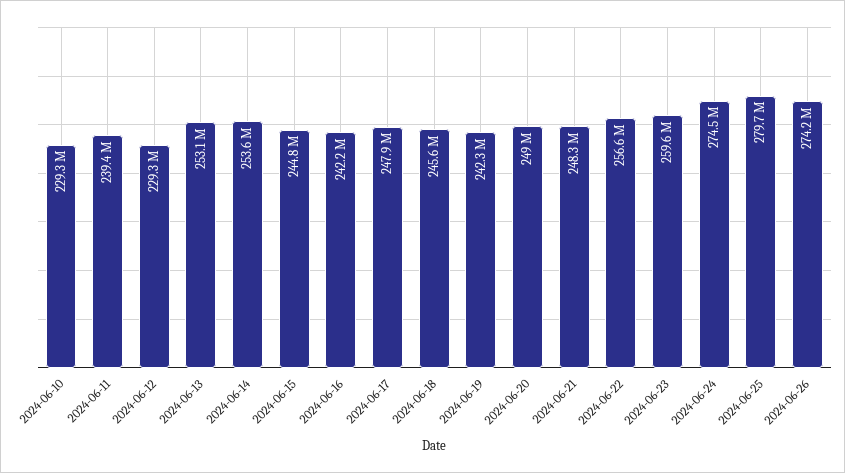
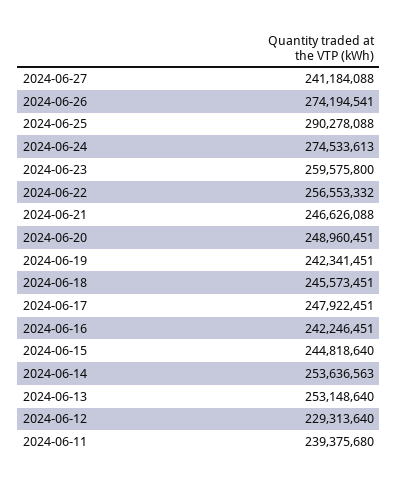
2024-06-10: 229300000 -> none
2024-06-21: 248300000 -> 246626088
2024-06-25: 279700000 -> 290278088
2024-06-27: none -> 241184088

